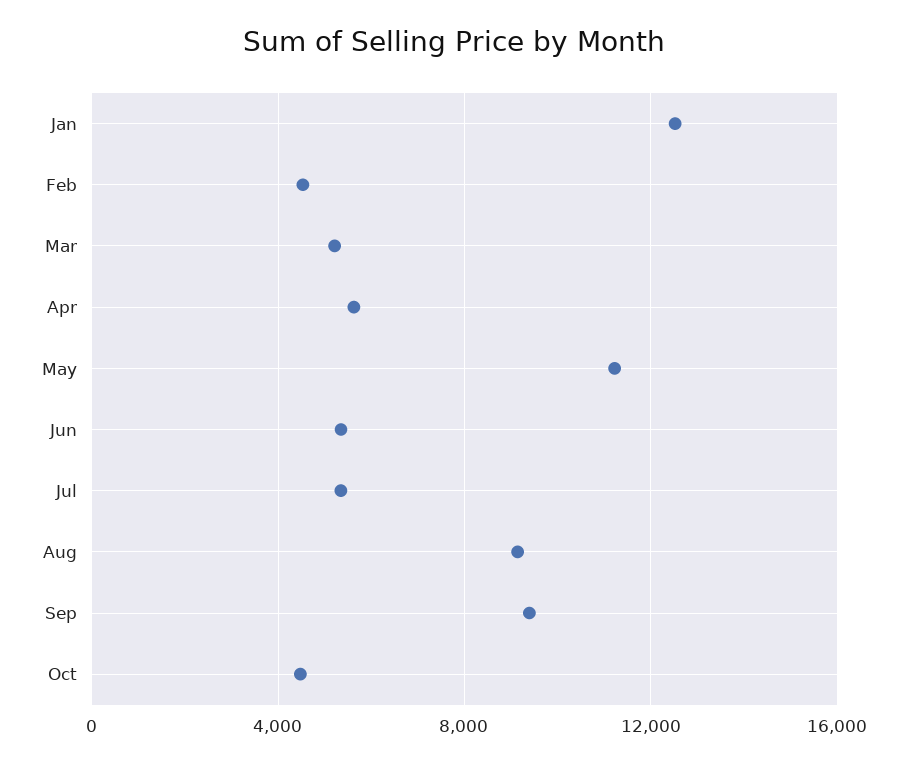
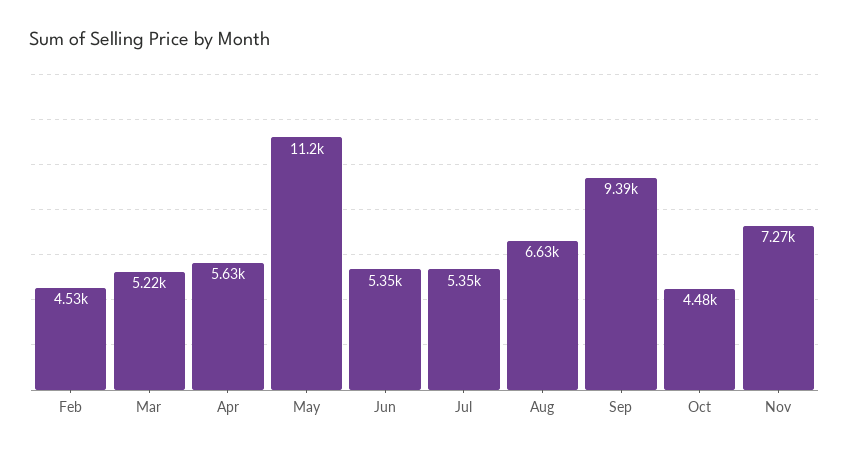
Jan: 12500 -> none
Aug: 9000 -> 6630
Nov: none -> 7270

